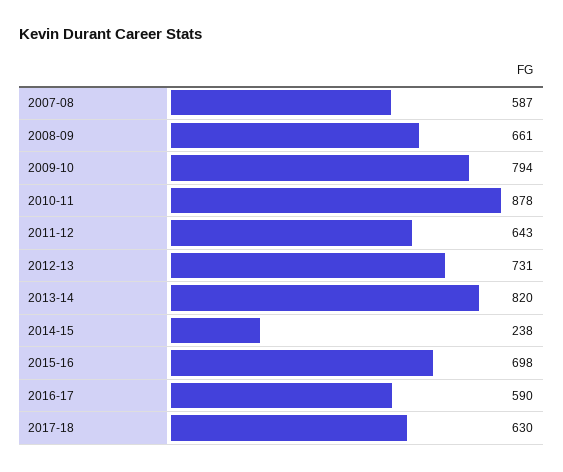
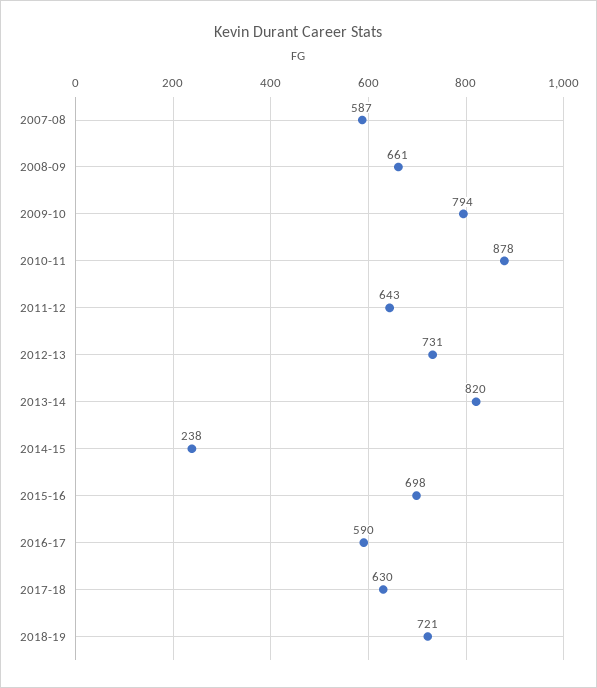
2018-19: none -> 721

